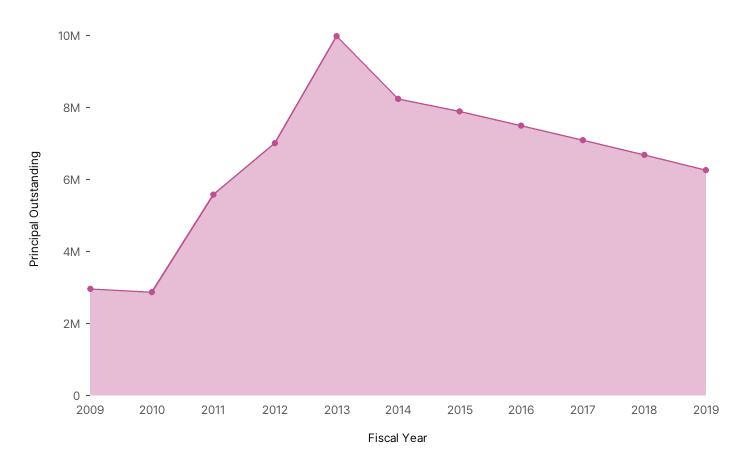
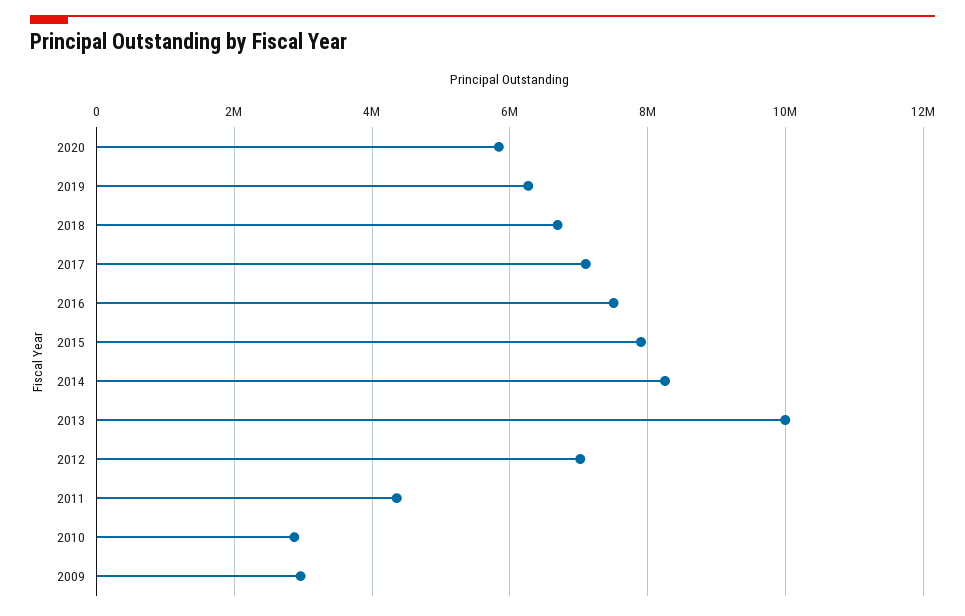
2011: 5500000 -> 4400000
2020: none -> 5800000

